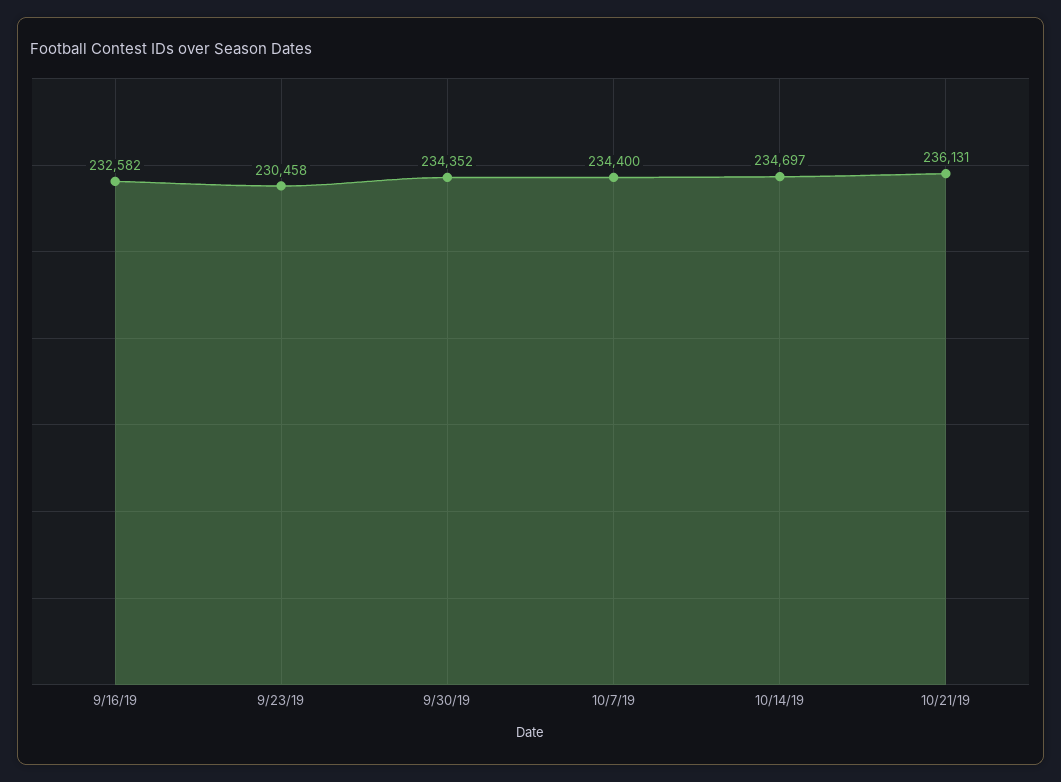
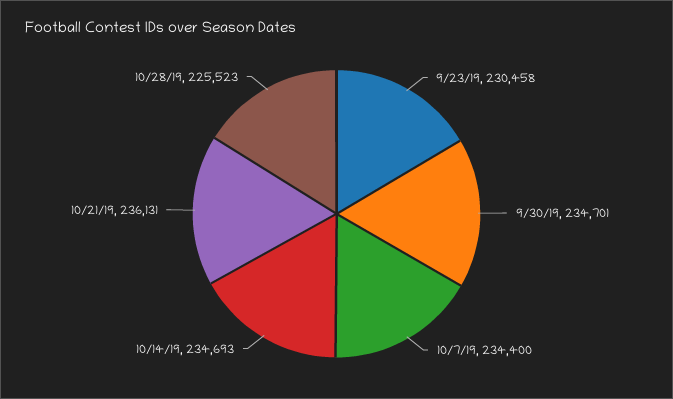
9/16/19: 232582 -> none
9/30/19: 234352 -> 234701
10/14/19: 234697 -> 234693
10/28/19: none -> 225523

